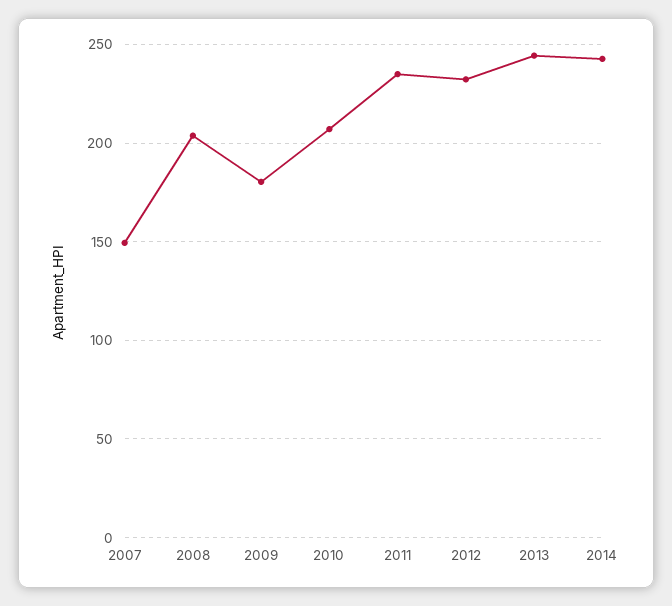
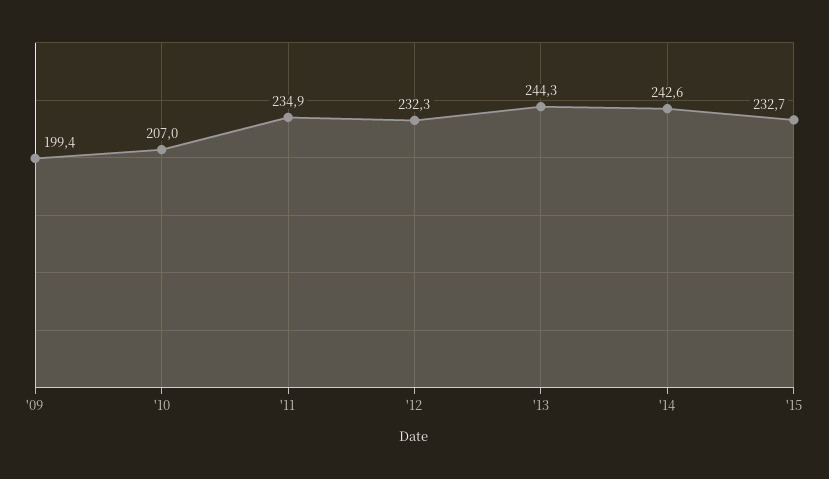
2007: 150 -> none
2008: 205 -> none
2009: 180 -> 199.4
'15: none -> 232.7

